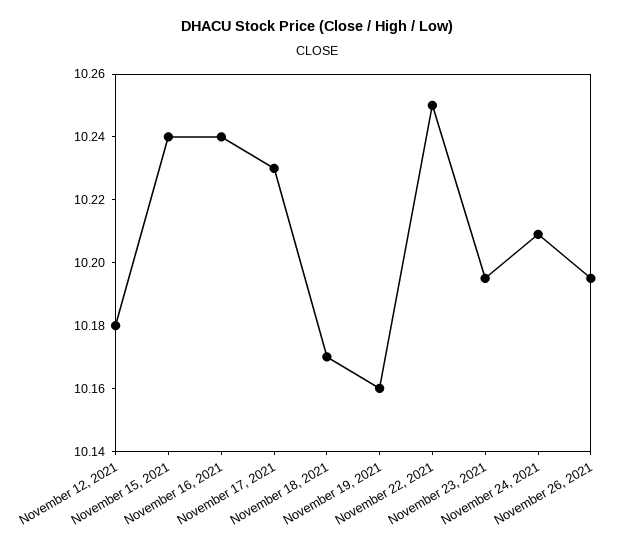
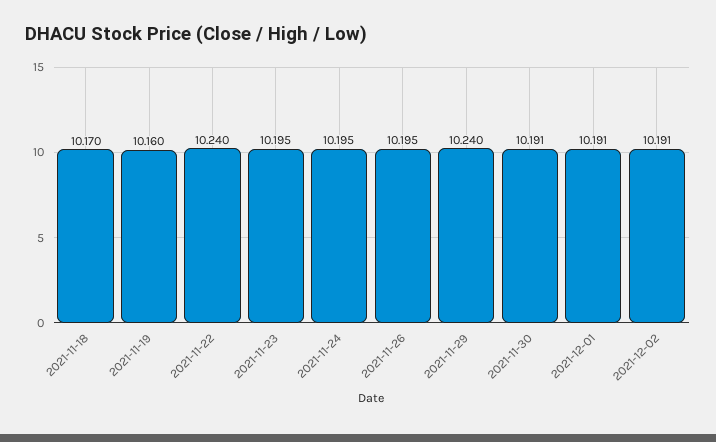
November 12, 2021: 10.18 -> none
November 15, 2021: 10.24 -> none
November 16, 2021: 10.24 -> none
November 17, 2021: 10.23 -> none
November 22, 2021: 10.25 -> 10.24
November 24, 2021: 10.21 -> 10.195
2021-11-29: none -> 10.24
2021-11-30: none -> 10.191
2021-12-01: none -> 10.191
2021-12-02: none -> 10.191

